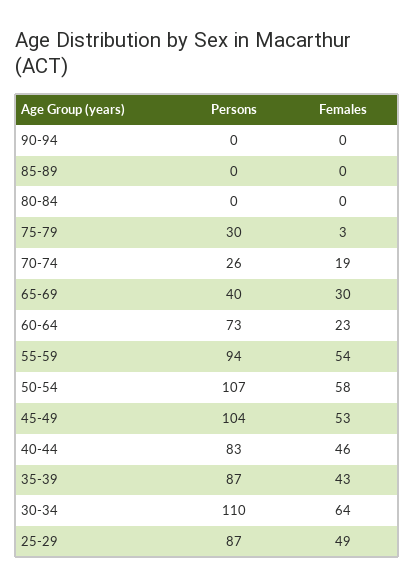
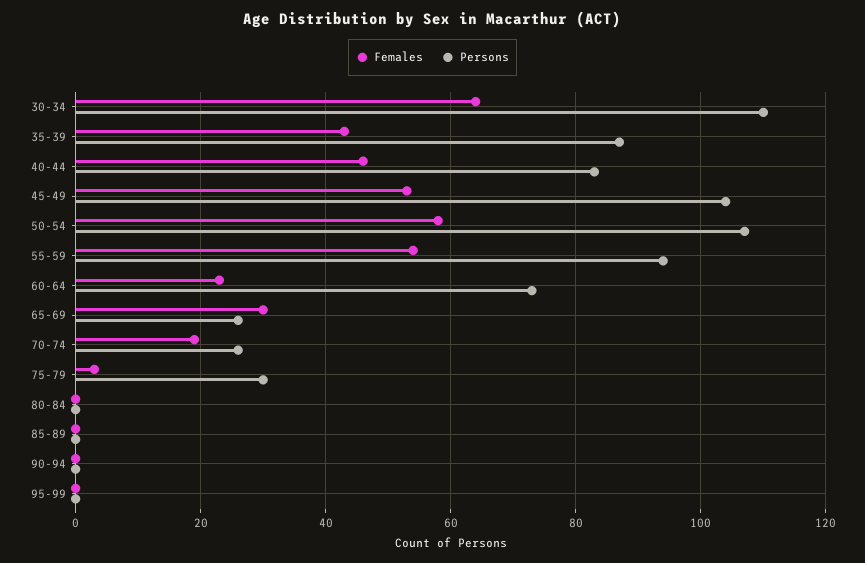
Persons, 65-69: 40 -> 25
Persons, 25-29: 87 -> none
Females, 25-29: 49 -> none
Females, 95-99: none -> 0
Persons, 95-99: none -> 0

